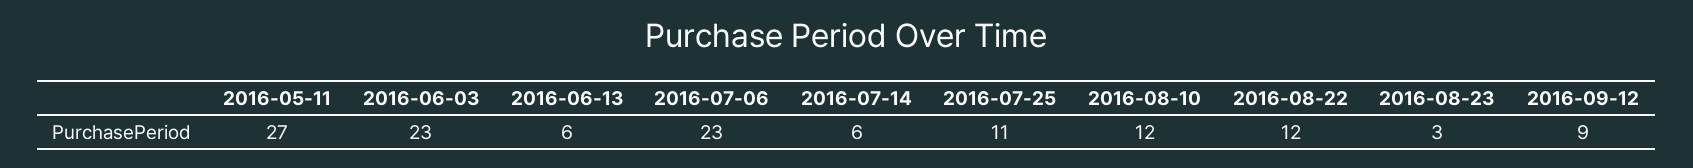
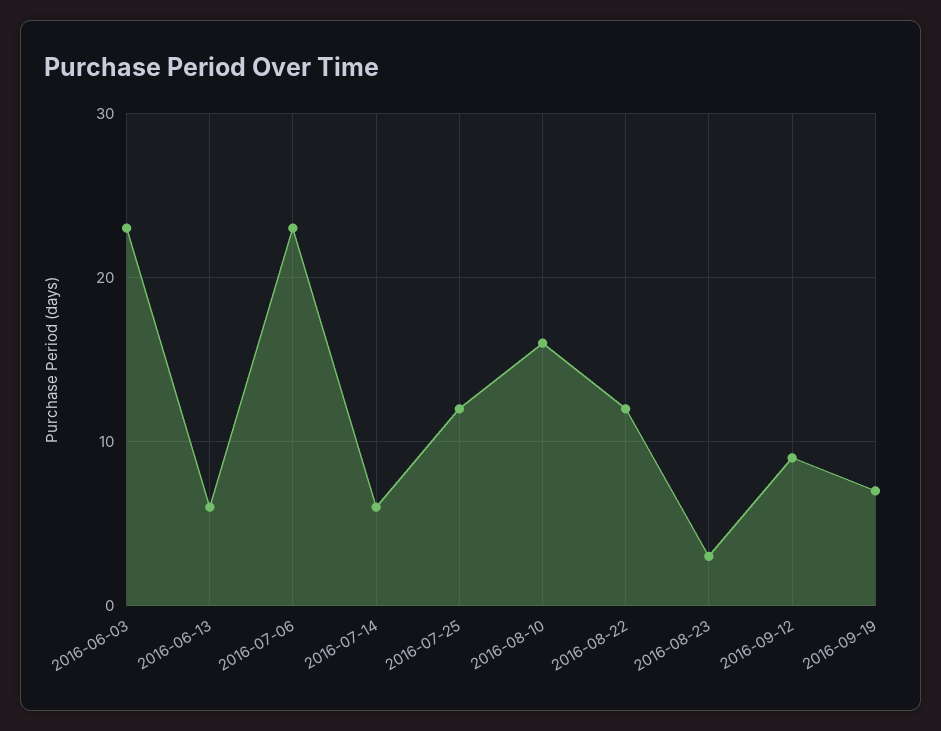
2016-05-11: 27 -> none
2016-07-25: 11 -> 12
2016-08-10: 12 -> 16
2016-09-19: none -> 7

